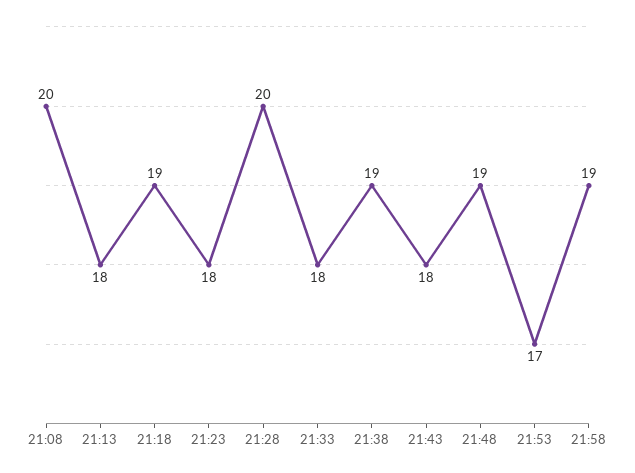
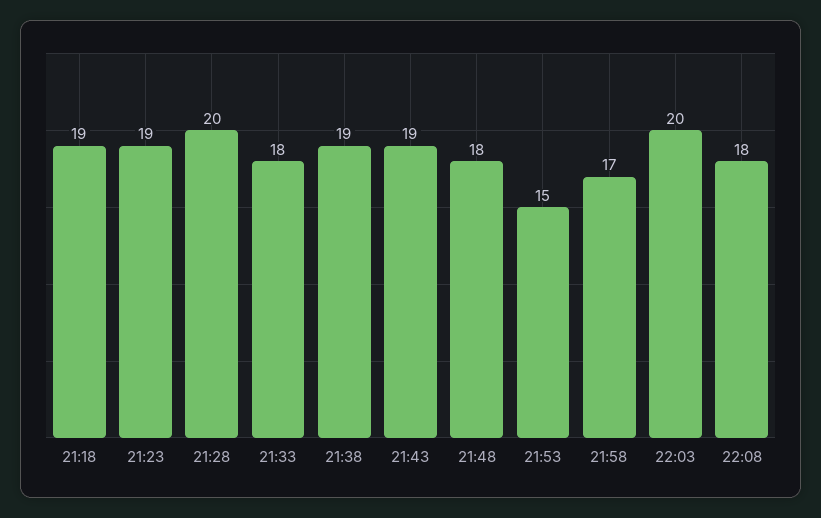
21:08: 20 -> none
21:13: 18 -> none
21:23: 18 -> 19
21:43: 18 -> 19
21:48: 19 -> 18
21:53: 17 -> 15
21:58: 19 -> 17
22:03: none -> 20
22:08: none -> 18

